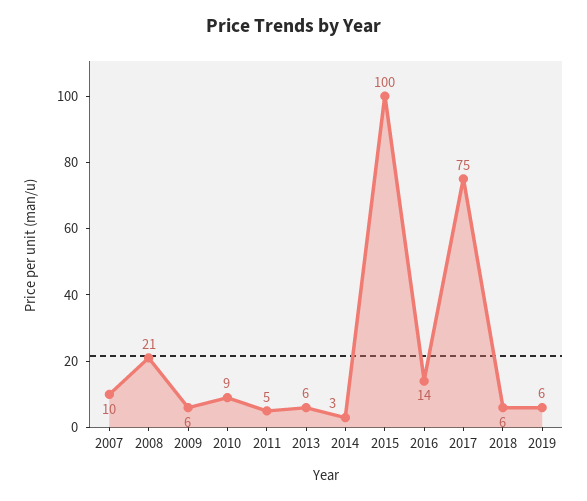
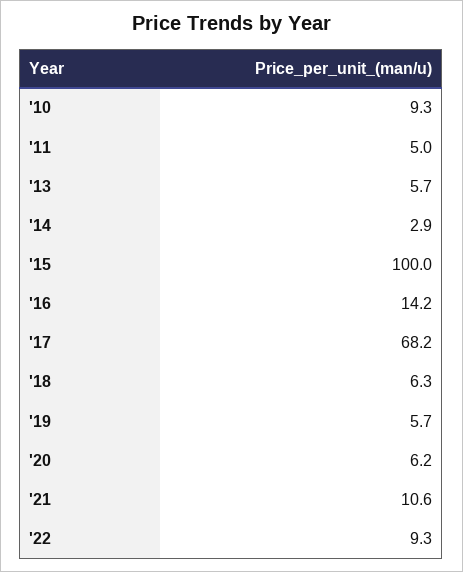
2007: 10 -> none
2008: 21 -> none
2009: 6 -> none
2017: 75 -> 68.2
'20: none -> 6.2
'21: none -> 10.6
'22: none -> 9.3

